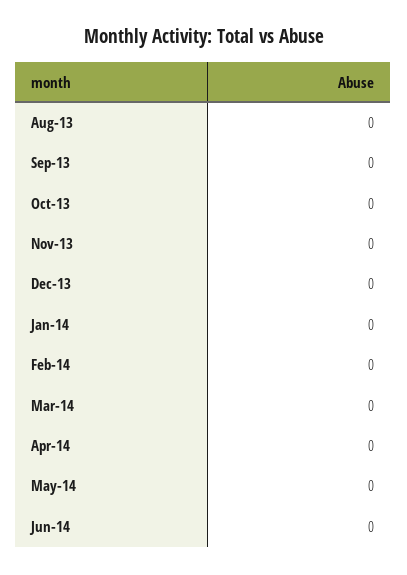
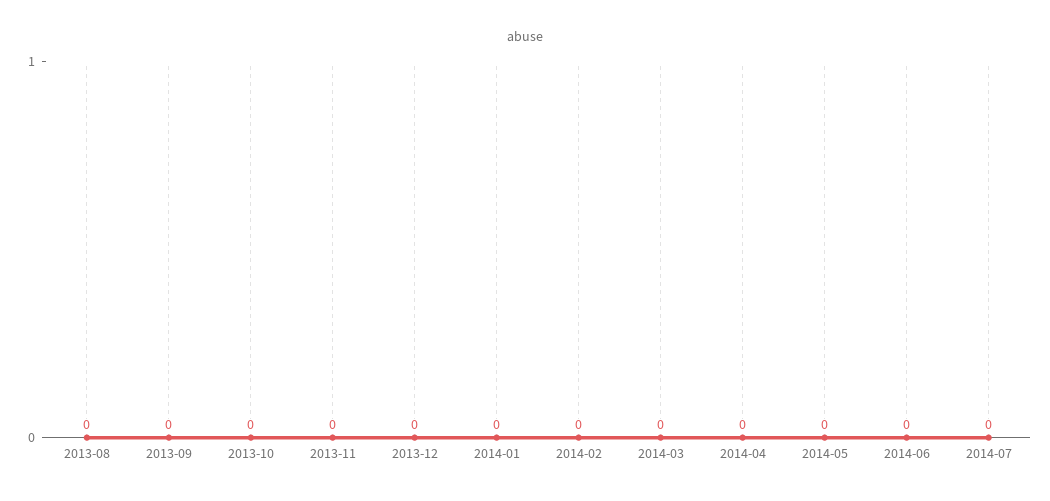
2014-07: none -> 0

